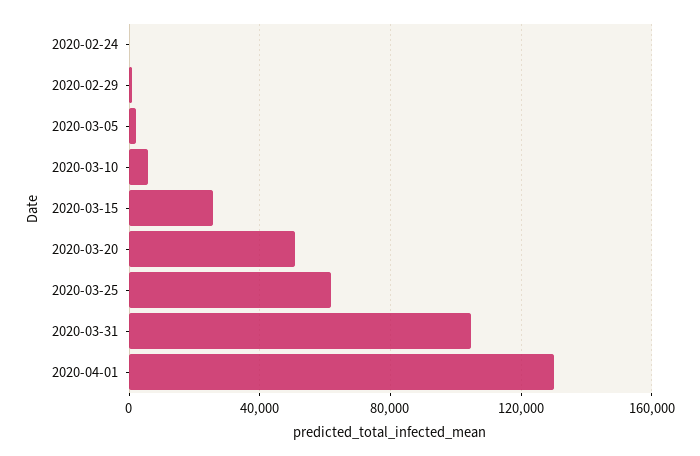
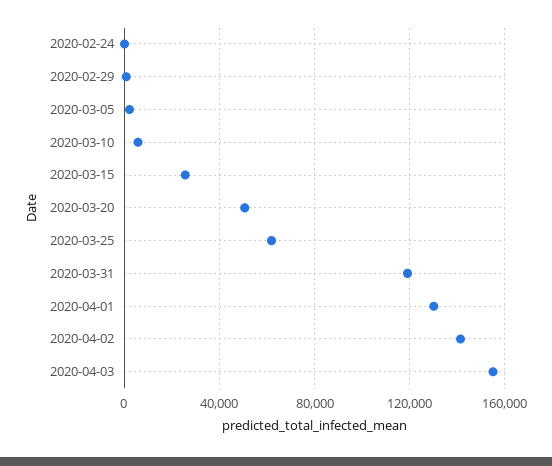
2020-03-31: 105000 -> 120000
2020-04-02: none -> 140000
2020-04-03: none -> 155000

